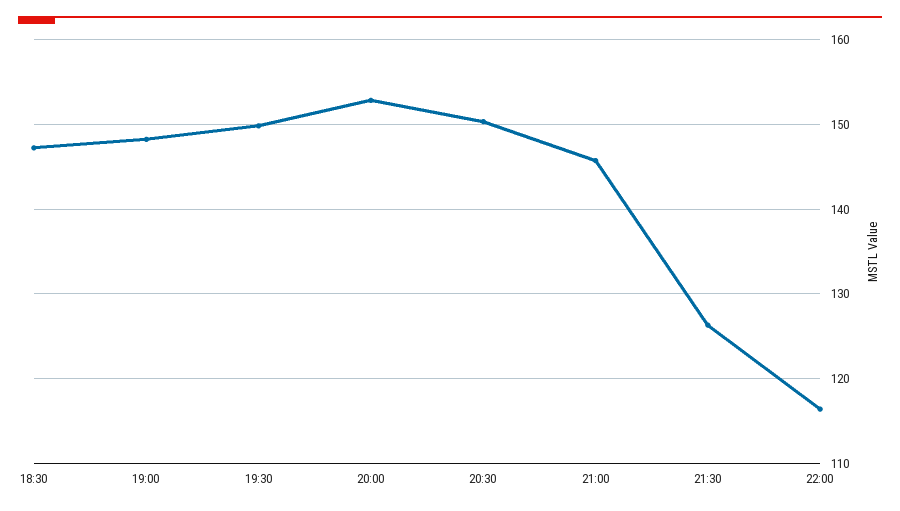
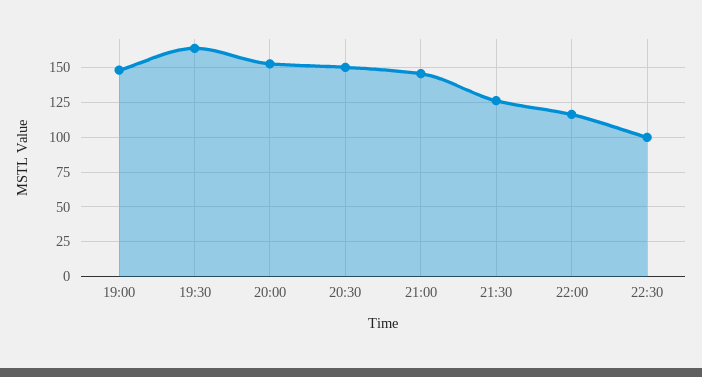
18:30: 147 -> none
19:30: 150 -> 165
22:30: none -> 100

